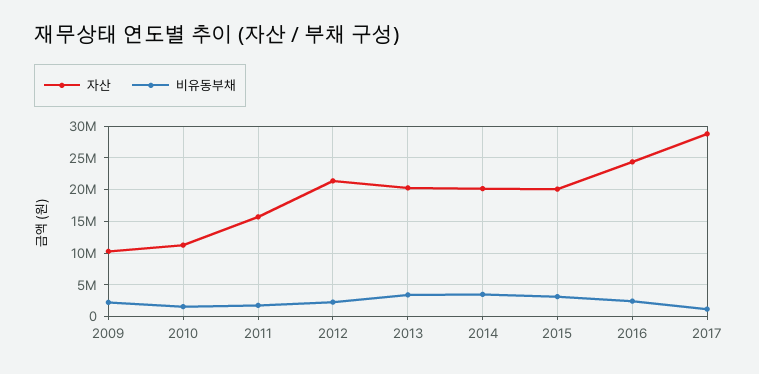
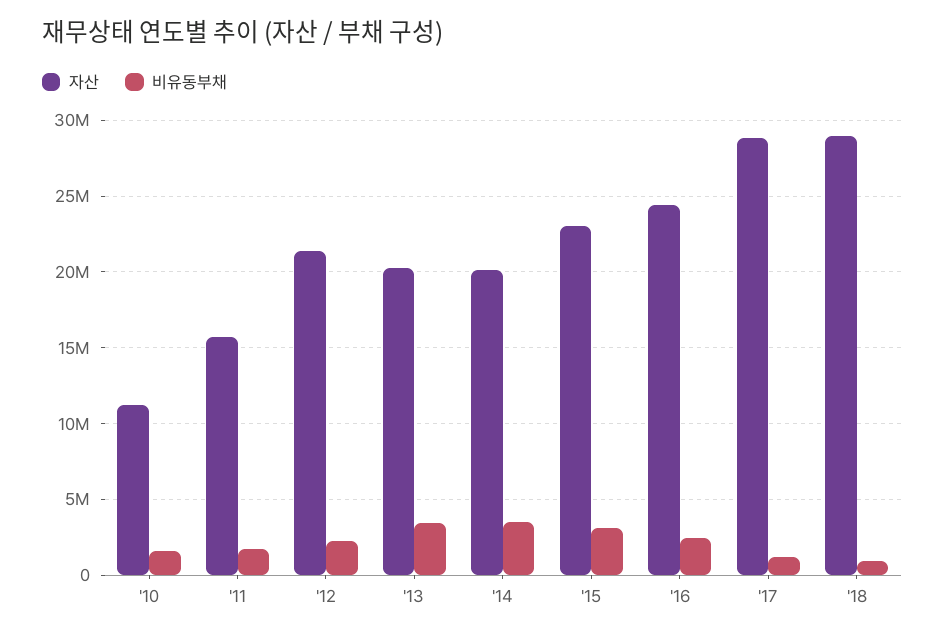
자산, 2009: 10000000 -> none
비유동부채, 2009: 2000000 -> none
자산, 2015: 20000000 -> 23000000
자산, '18: none -> 29000000
비유동부채, '18: none -> 1000000

